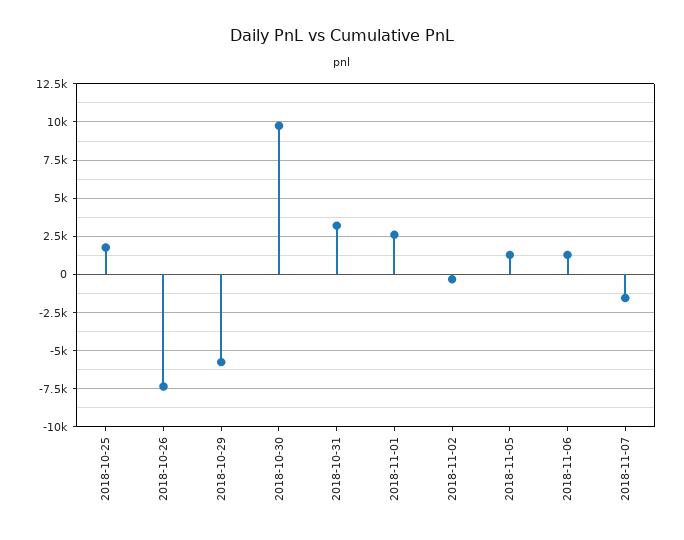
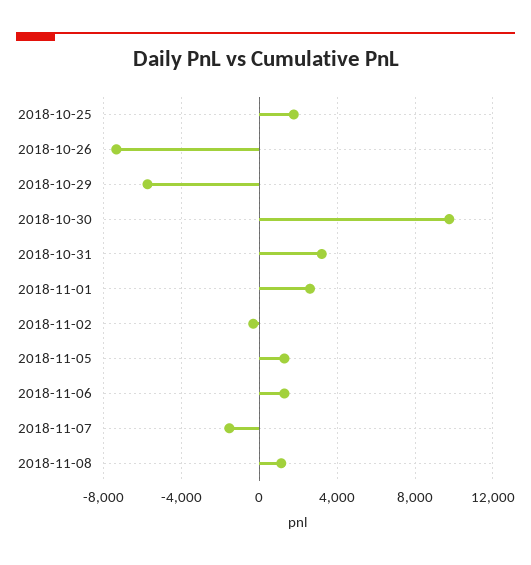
2018-11-08: none -> 1000

